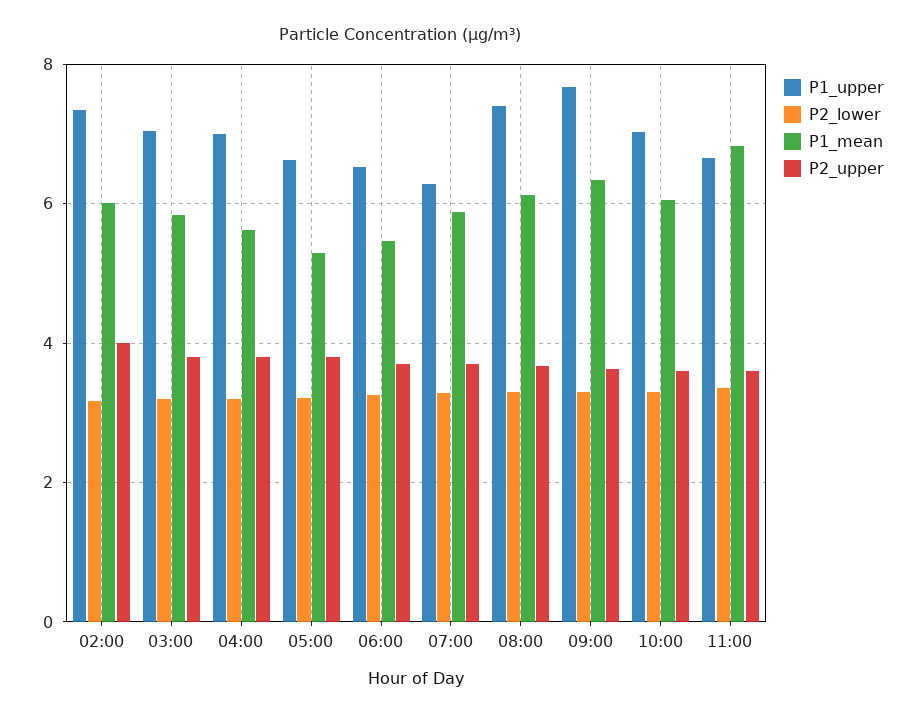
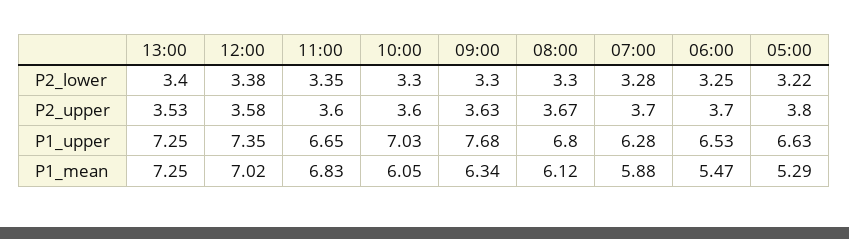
P1_upper, 02:00: 7.4 -> none
P2_lower, 02:00: 3.2 -> none
P1_mean, 02:00: 6 -> none
P2_upper, 02:00: 4 -> none
P1_upper, 03:00: 7 -> none
P2_lower, 03:00: 3.2 -> none
P1_mean, 03:00: 5.8 -> none
P2_upper, 03:00: 3.8 -> none
P1_upper, 04:00: 7 -> none
P2_lower, 04:00: 3.2 -> none
P1_mean, 04:00: 5.6 -> none
P2_upper, 04:00: 3.8 -> none
P1_upper, 08:00: 7.4 -> 6.8
P2_lower, 13:00: none -> 3.4
P2_lower, 12:00: none -> 3.38
P2_upper, 13:00: none -> 3.53
P2_upper, 12:00: none -> 3.58
P1_upper, 13:00: none -> 7.25
P1_upper, 12:00: none -> 7.35
P1_mean, 13:00: none -> 7.25
P1_mean, 12:00: none -> 7.02

